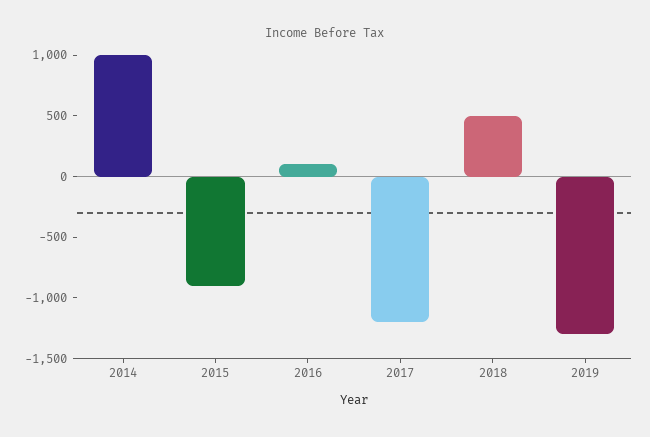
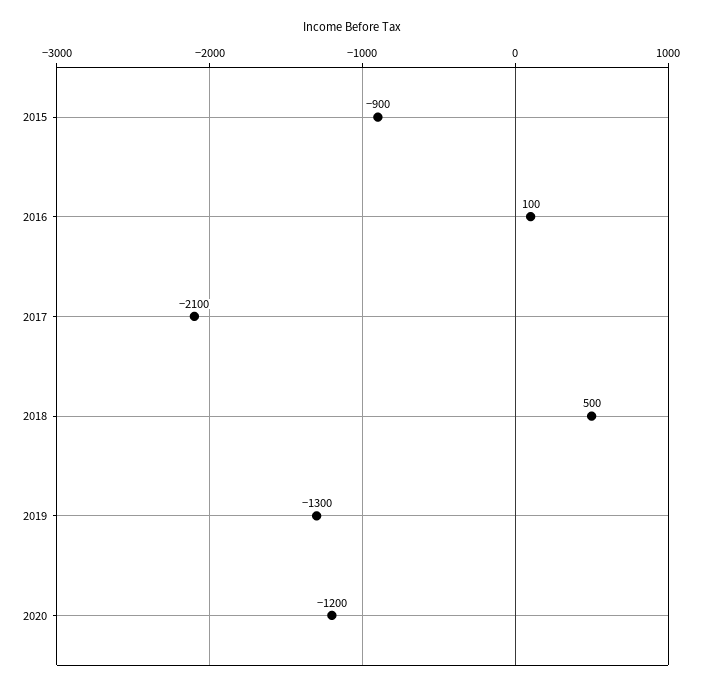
2014: 1000 -> none
2017: -1200 -> -2100
2020: none -> -1200

